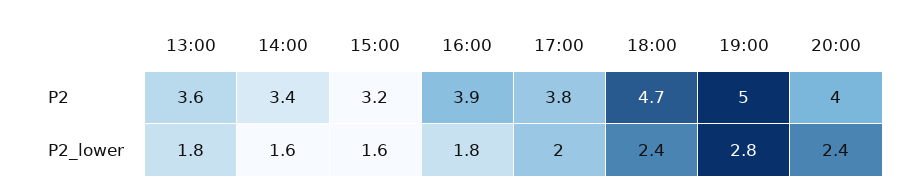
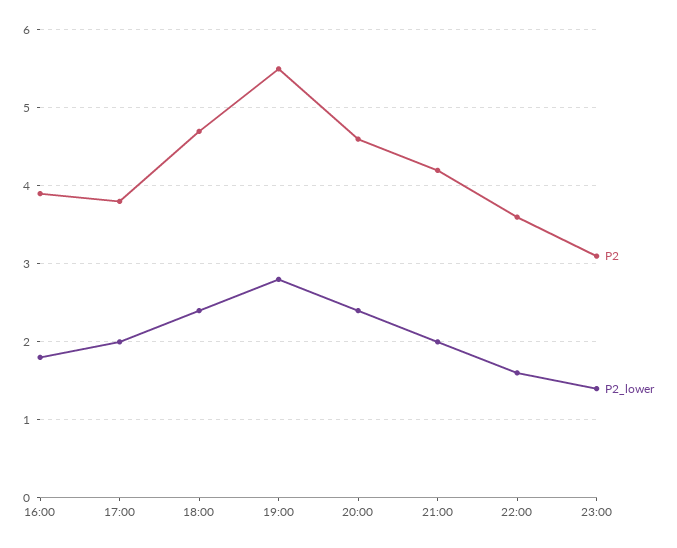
P2, 13:00: 3.6 -> none
P2, 14:00: 3.4 -> none
P2, 15:00: 3.2 -> none
P2, 19:00: 5 -> 5.5
P2, 20:00: 4 -> 4.6
P2_lower, 13:00: 1.8 -> none
P2_lower, 14:00: 1.6 -> none
P2_lower, 15:00: 1.6 -> none
P2, 21:00: none -> 4.2
P2_lower, 21:00: none -> 2
P2, 22:00: none -> 3.6
P2_lower, 22:00: none -> 1.6
P2, 23:00: none -> 3.1
P2_lower, 23:00: none -> 1.4

